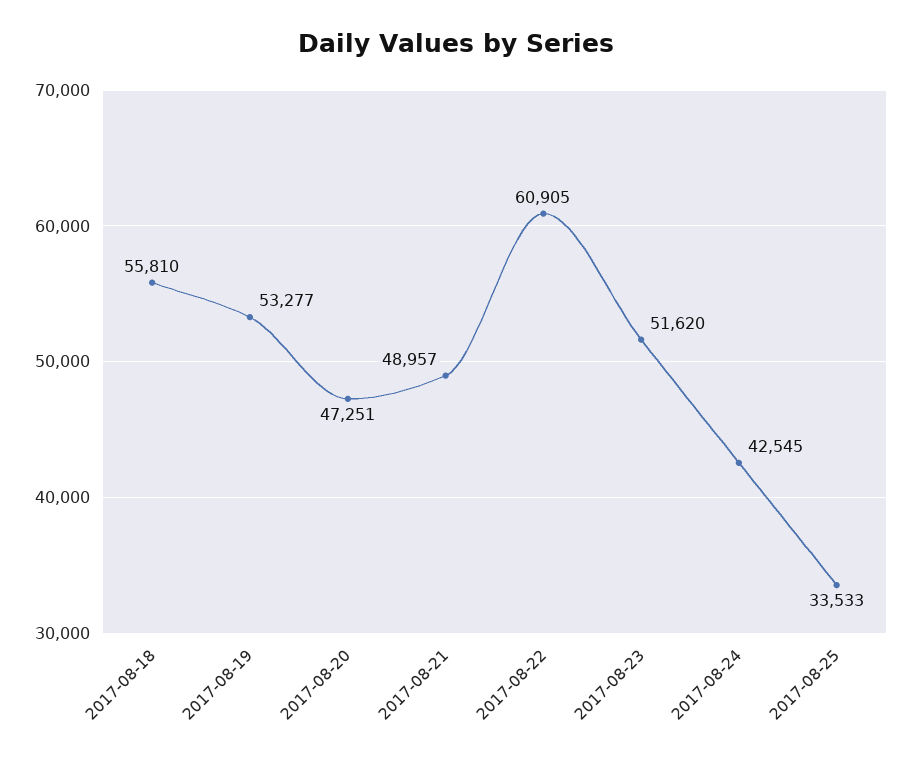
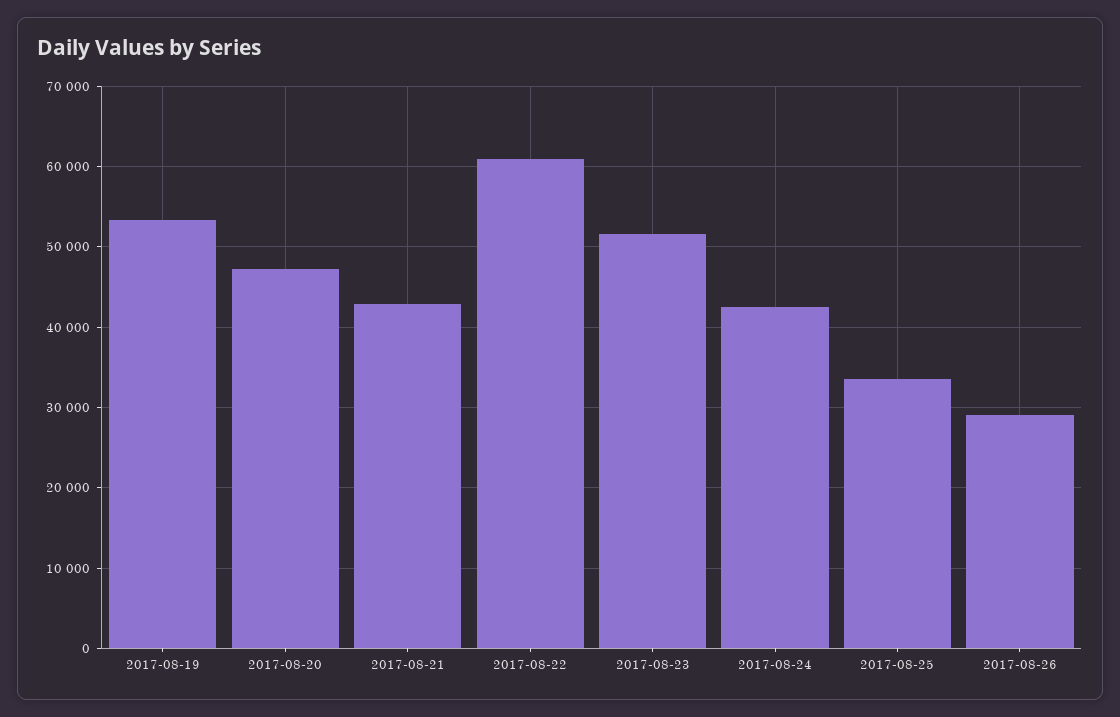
2017-08-18: 55810 -> none
2017-08-21: 48957 -> 43000
2017-08-26: none -> 29000

